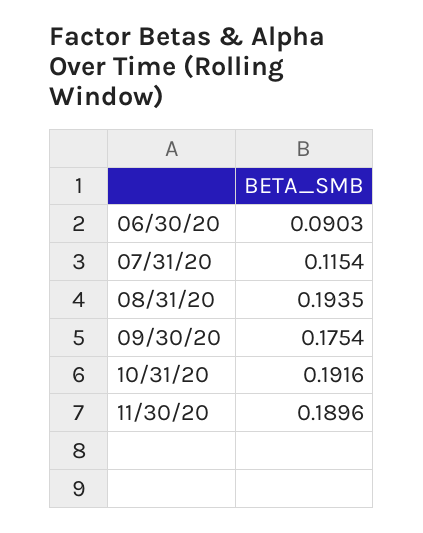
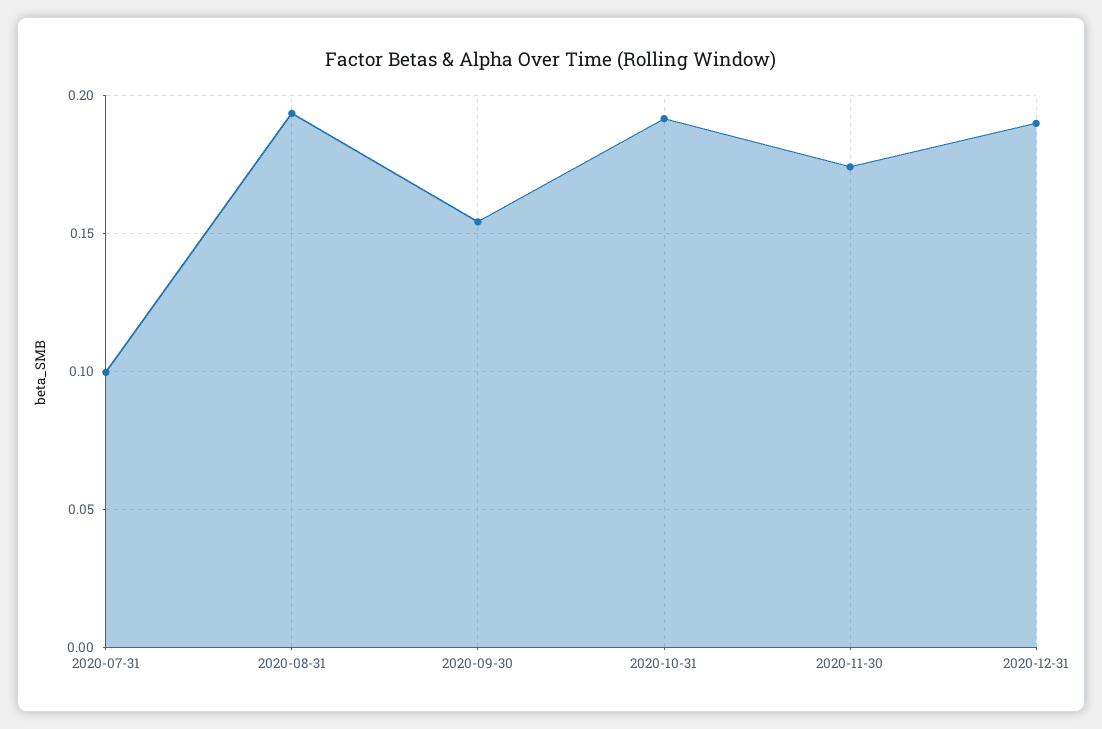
06/30/20: 0.0903 -> none
07/31/20: 0.1154 -> 0.1
09/30/20: 0.1754 -> 0.155
11/30/20: 0.1896 -> 0.175
2020-12-31: none -> 0.19

